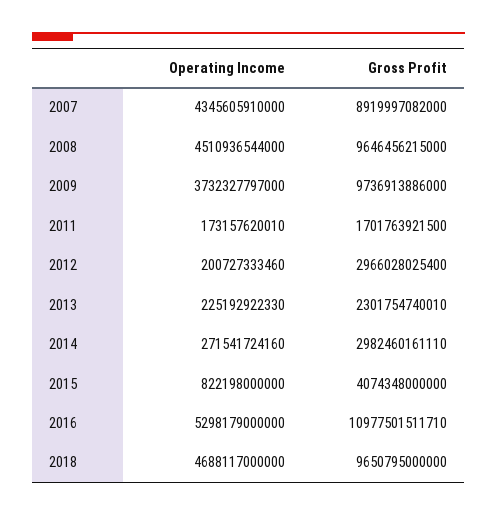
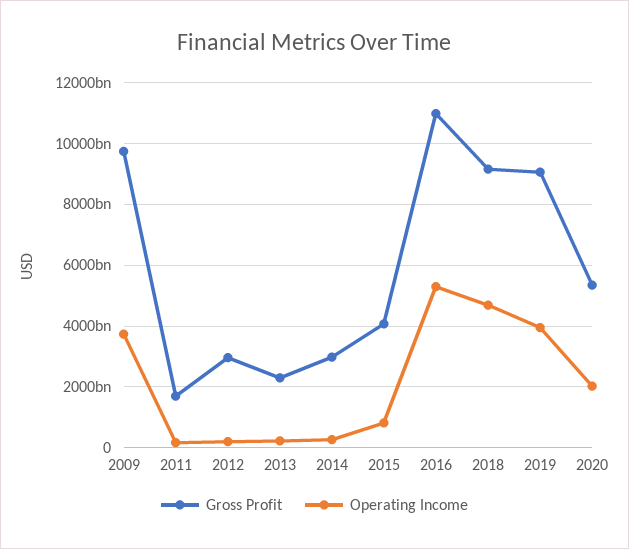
Operating Income, 2007: 4345605910000 -> none
Gross Profit, 2007: 8919997082000 -> none
Operating Income, 2008: 4510936544000 -> none
Gross Profit, 2008: 9646456215000 -> none
Gross Profit, 2018: 9650795000000 -> 9200000000000
Gross Profit, 2019: none -> 9000000000000
Operating Income, 2019: none -> 4000000000000
Gross Profit, 2020: none -> 5400000000000
Operating Income, 2020: none -> 2000000000000

